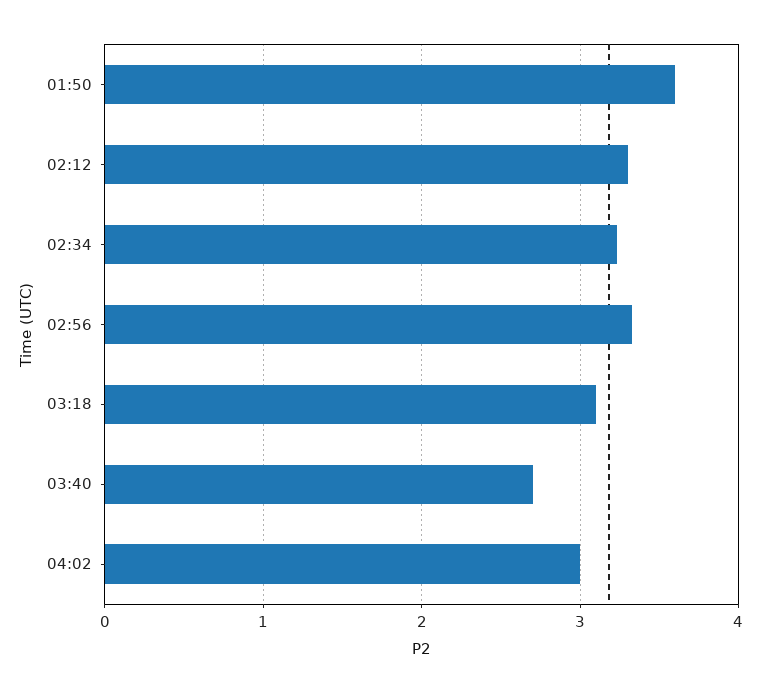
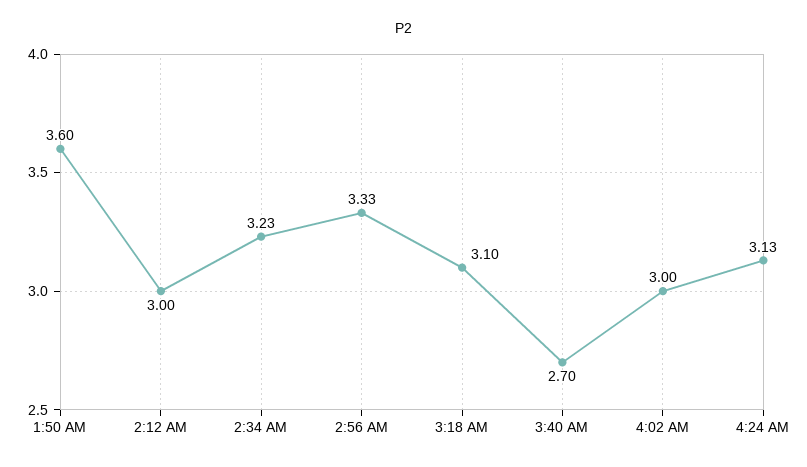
02:12: 3.3 -> 3
4:24 AM: none -> 3.13

